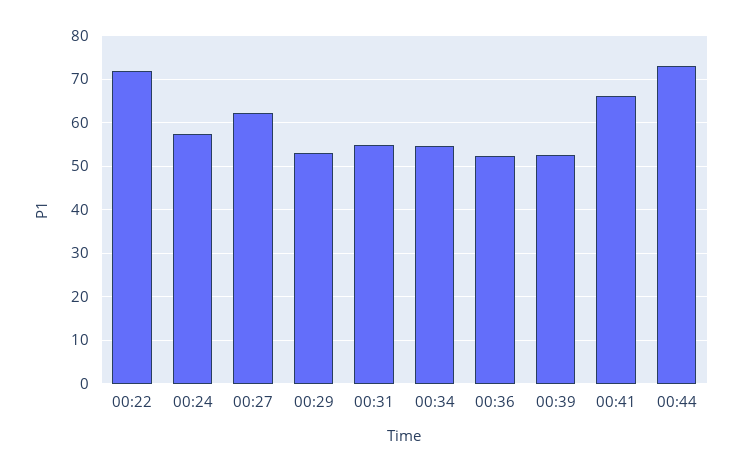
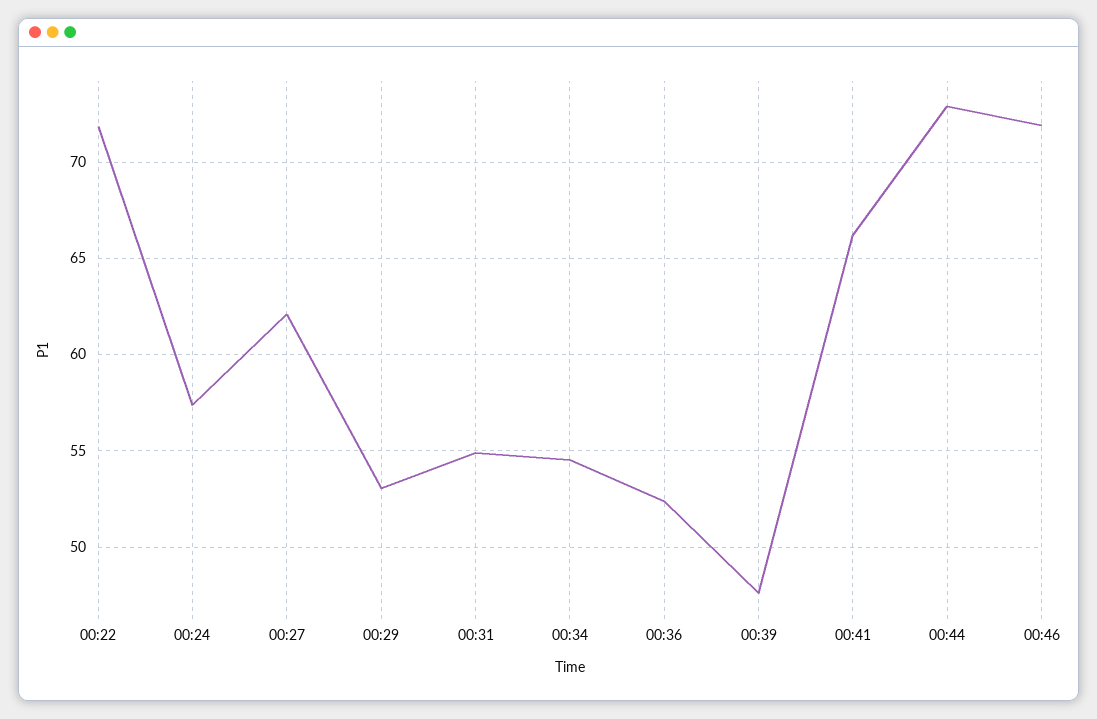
00:39: 52 -> 47.5
00:46: none -> 72

